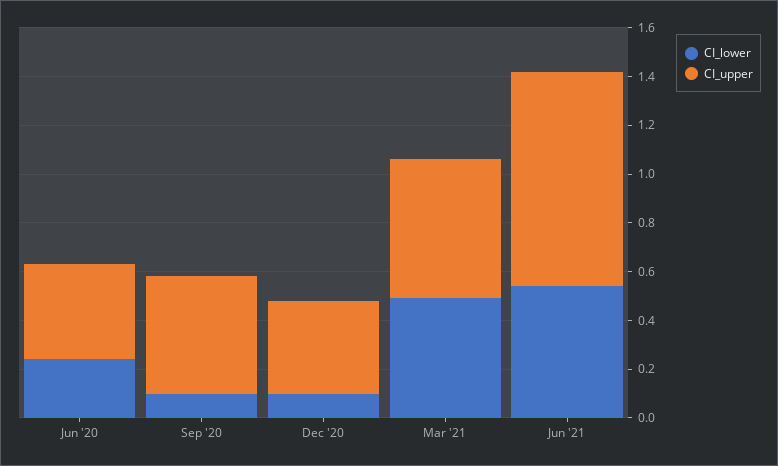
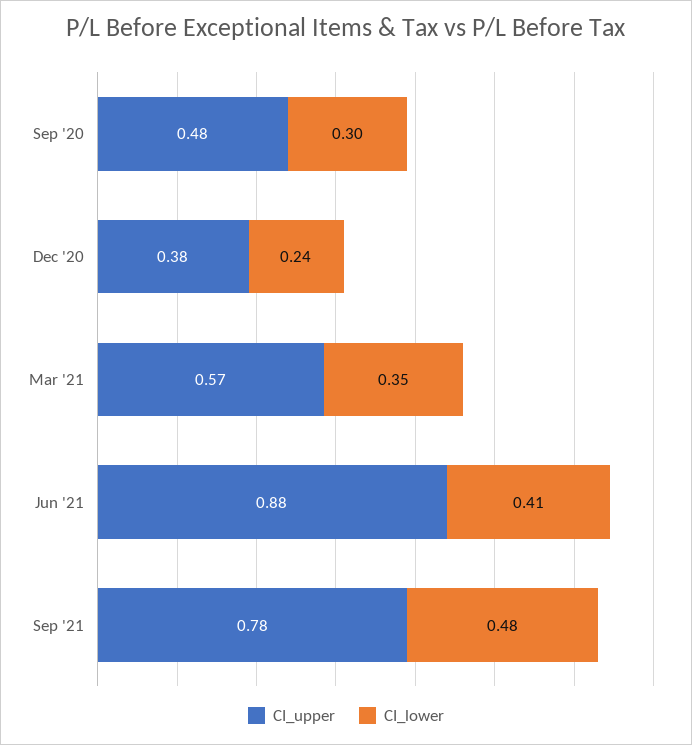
CI_lower, Jun '20: 0.25 -> none
CI_upper, Jun '20: 0.4 -> none
CI_lower, Sep '20: 0.1 -> 0.3
CI_lower, Dec '20: 0.1 -> 0.24
CI_lower, Mar '21: 0.5 -> 0.35
CI_lower, Jun '21: 0.55 -> 0.41
CI_upper, Sep '21: none -> 0.78
CI_lower, Sep '21: none -> 0.48

